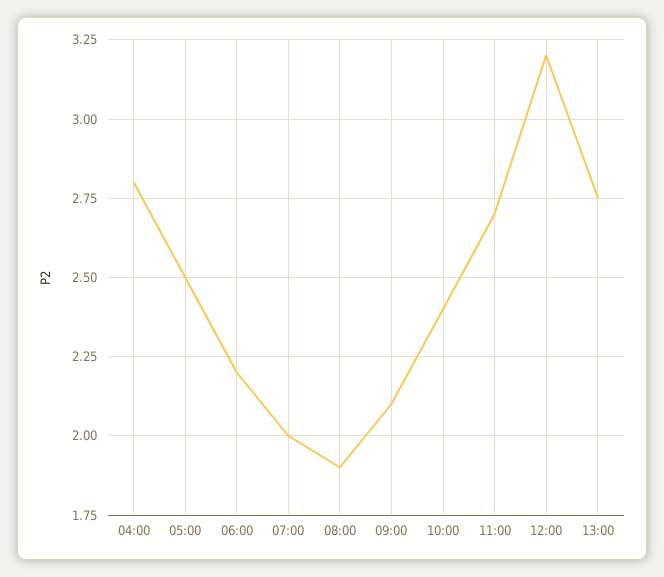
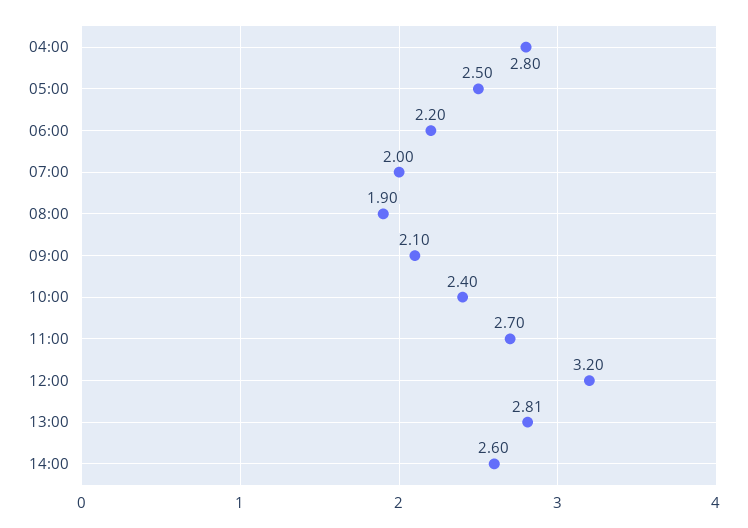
13:00: 2.75 -> 2.81
14:00: none -> 2.6

